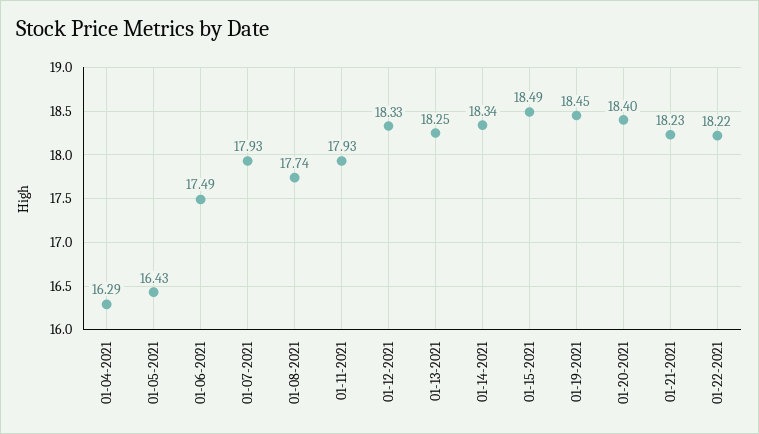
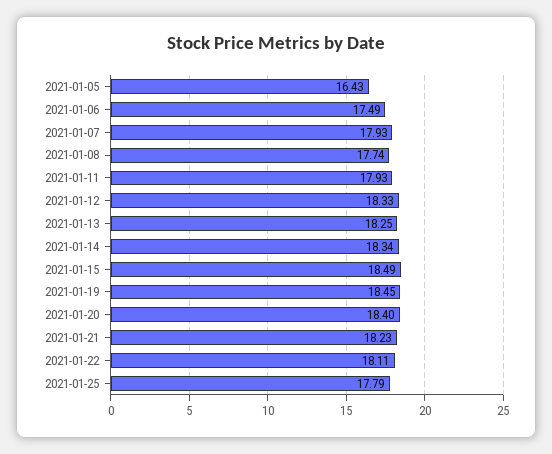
01-04-2021: 16.29 -> none
01-22-2021: 18.22 -> 18.11
2021-01-25: none -> 17.79

